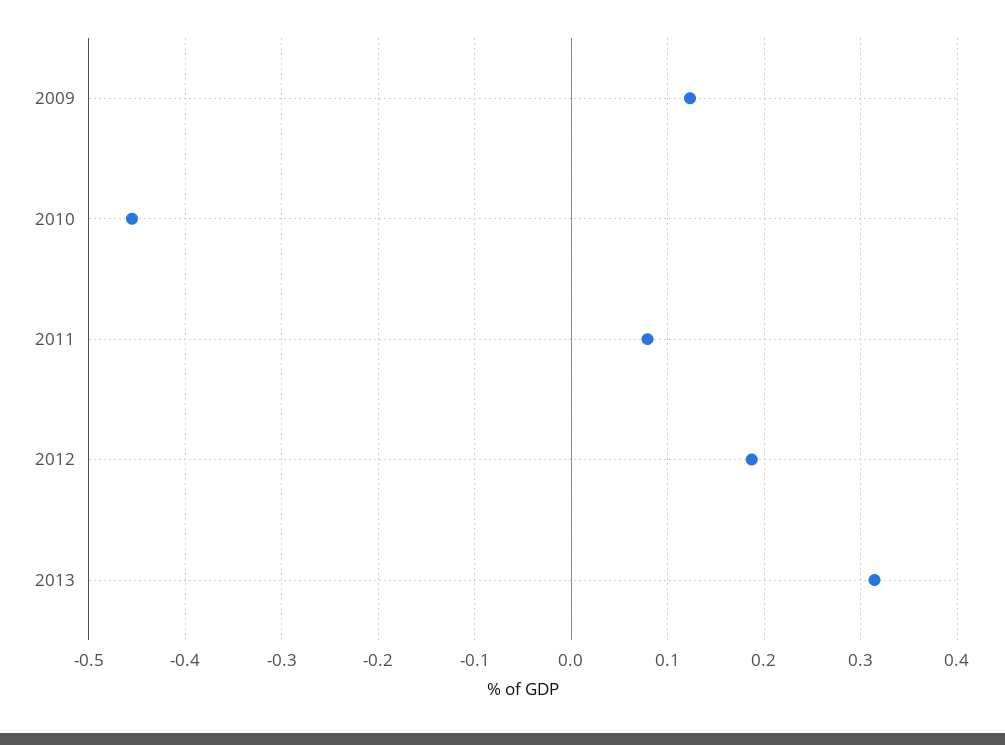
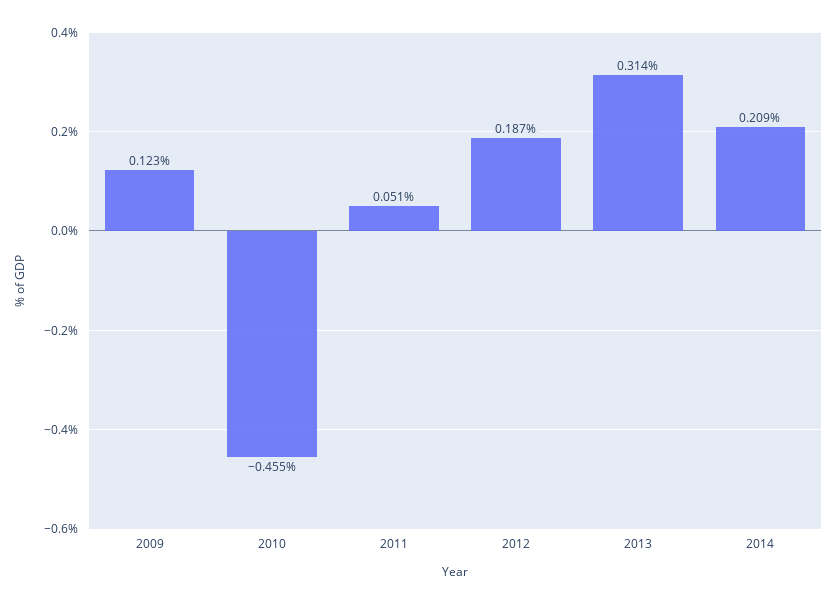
2011: 0.08 -> 0.051
2014: none -> 0.209

